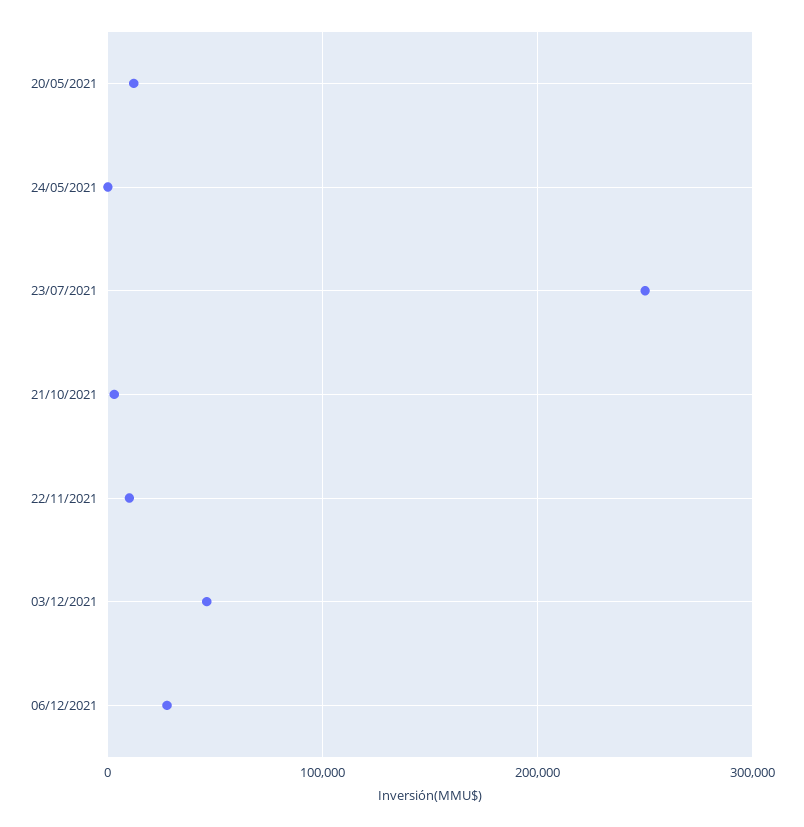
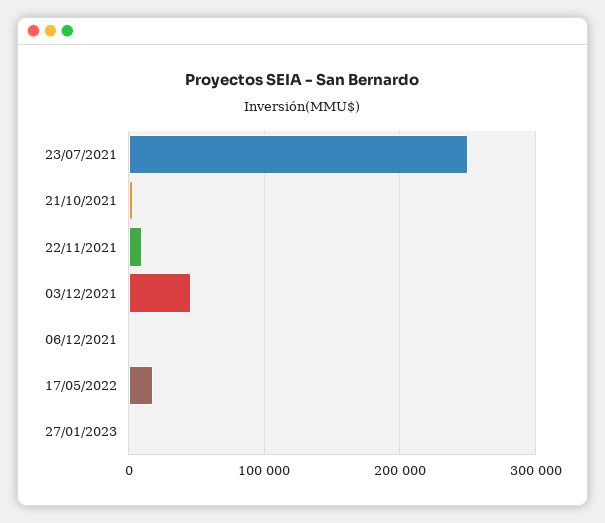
20/05/2021: 10000 -> none
24/05/2021: 0 -> none
06/12/2021: 30000 -> 0
17/05/2022: none -> 20000
27/01/2023: none -> 0

